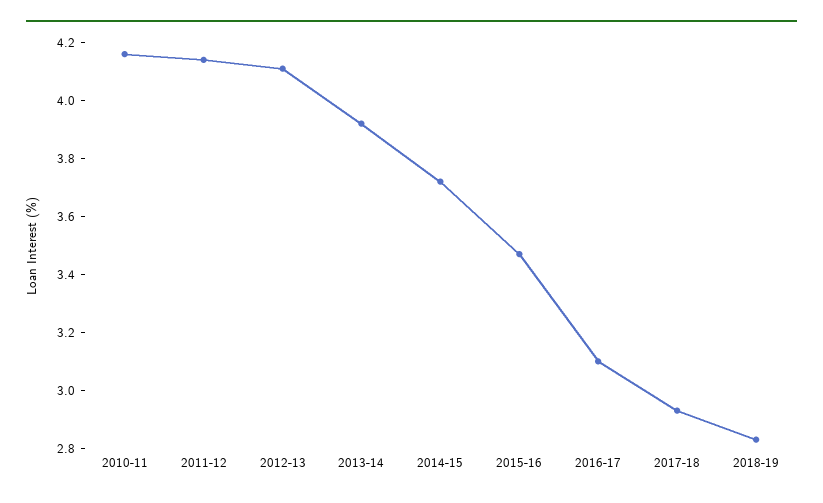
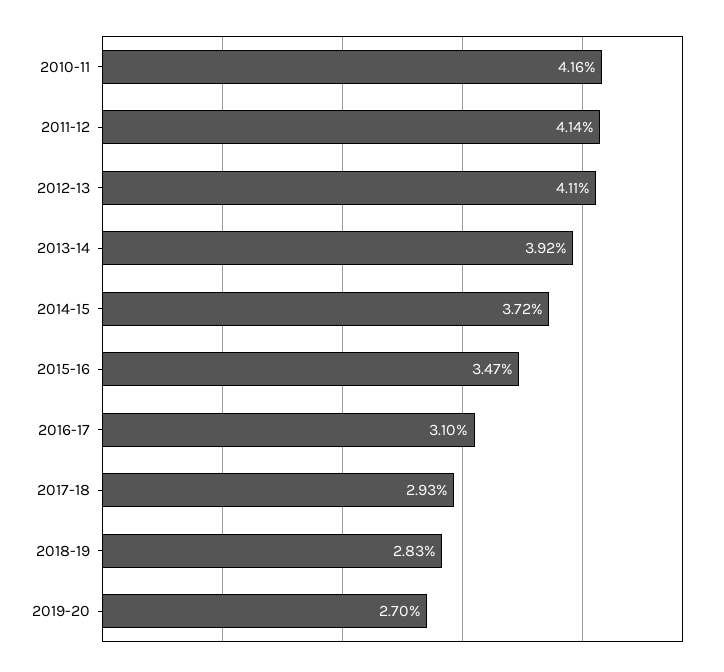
2019-20: none -> 2.7

